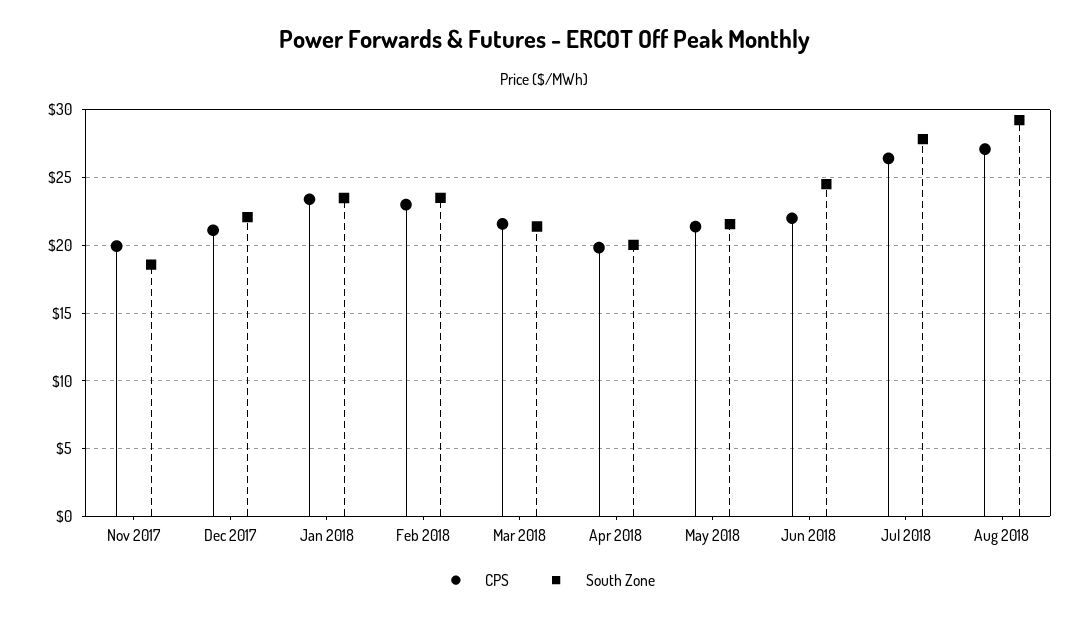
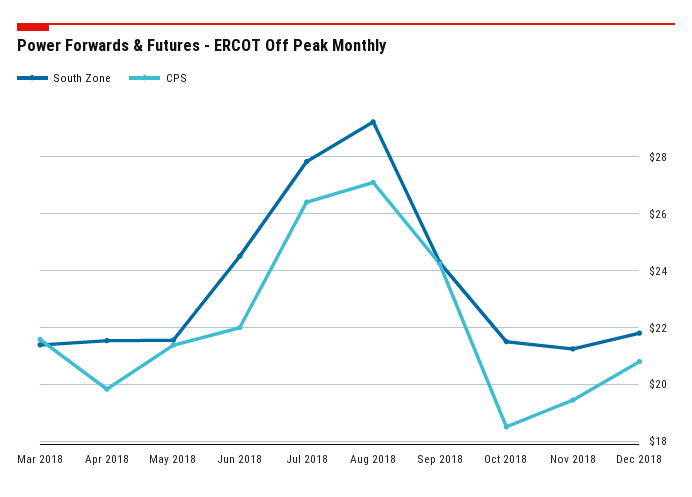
CPS, Nov 2017: 20 -> none
South Zone, Nov 2017: 18.5 -> none
CPS, Dec 2017: 21 -> none
South Zone, Dec 2017: 22 -> none
CPS, Jan 2018: 23.5 -> none
South Zone, Jan 2018: 23.5 -> none
CPS, Feb 2018: 23 -> none
South Zone, Feb 2018: 23.5 -> none
South Zone, Apr 2018: 20 -> 21.5
South Zone, Sep 2018: none -> 24.25
CPS, Sep 2018: none -> 24.25
South Zone, Oct 2018: none -> 21.5
CPS, Oct 2018: none -> 18.5
South Zone, Nov 2018: none -> 21.25
CPS, Nov 2018: none -> 19.5
South Zone, Dec 2018: none -> 21.75
CPS, Dec 2018: none -> 20.75

